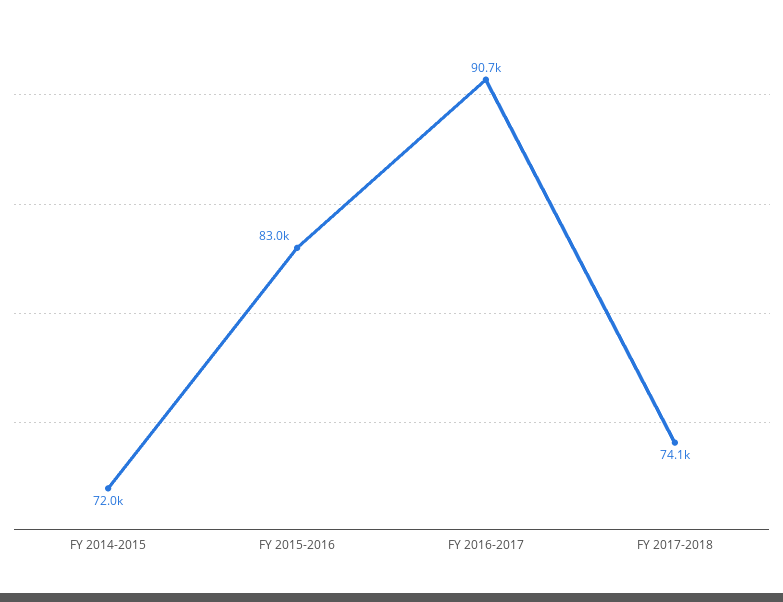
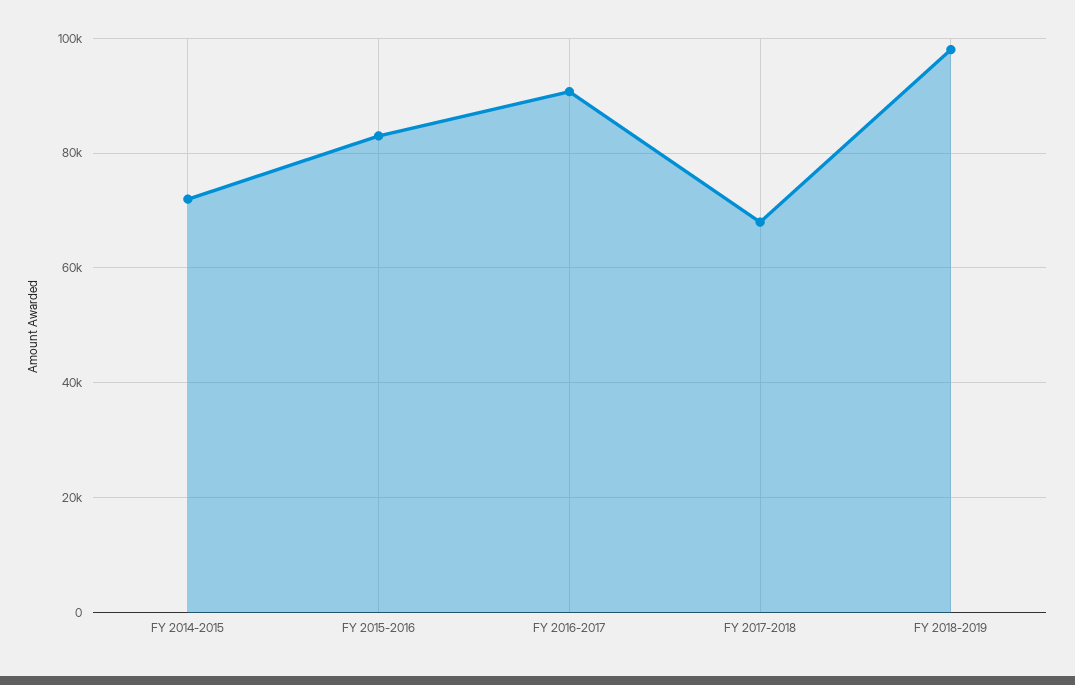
FY 2017-2018: 74100 -> 68000
FY 2018-2019: none -> 98000

